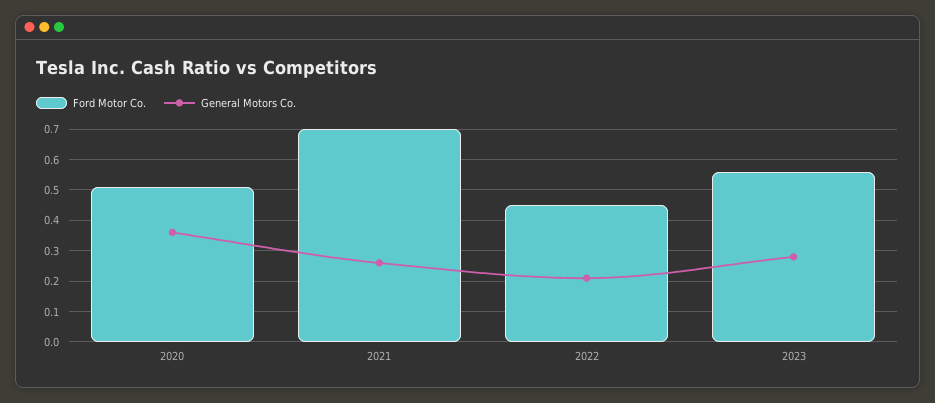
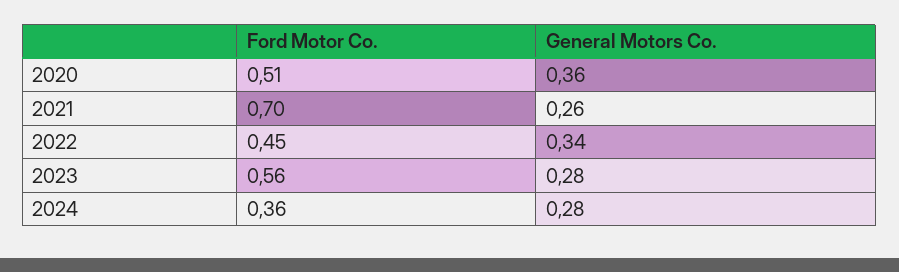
General Motors Co., 2022: 0.2 -> 0.34
Ford Motor Co., 2024: none -> 0.36
General Motors Co., 2024: none -> 0.28

